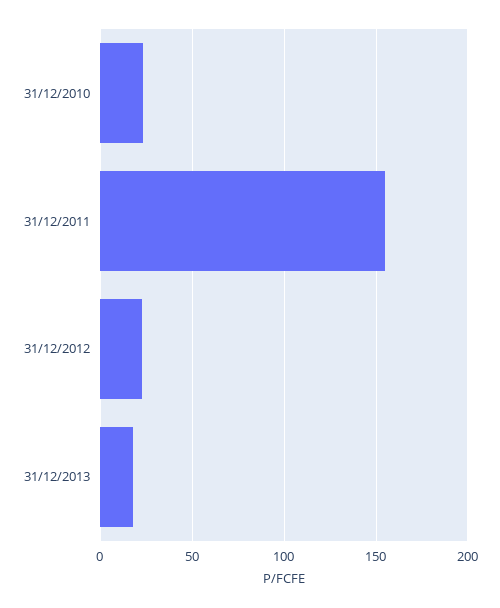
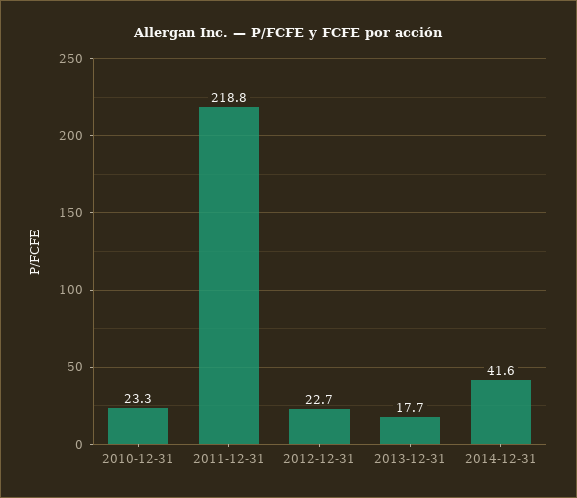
31/12/2011: 155 -> 218.8
2014-12-31: none -> 41.6

